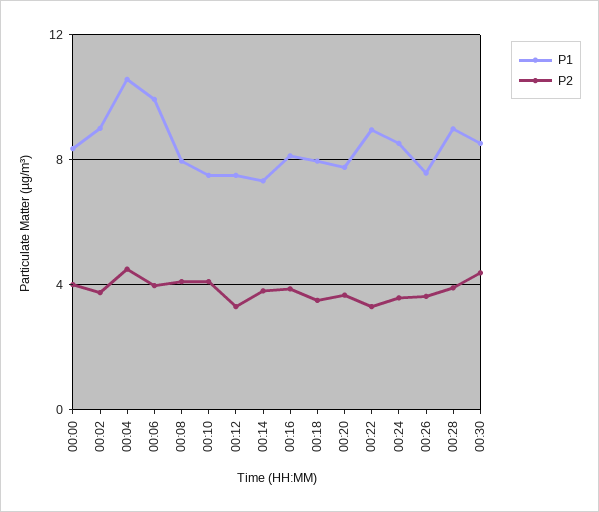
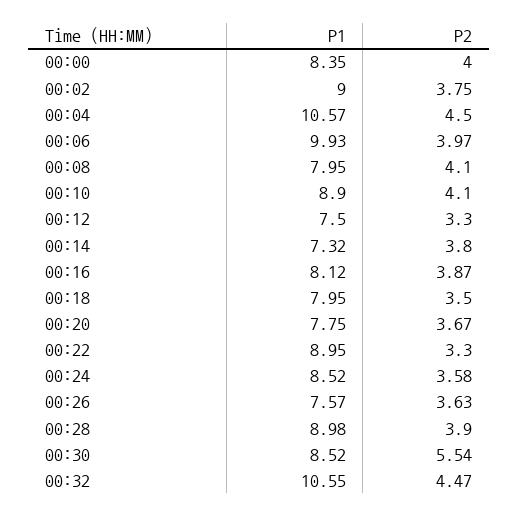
P1, 00:10: 7.5 -> 8.9
P2, 00:30: 4.5 -> 5.54
P1, 00:32: none -> 10.55
P2, 00:32: none -> 4.47

